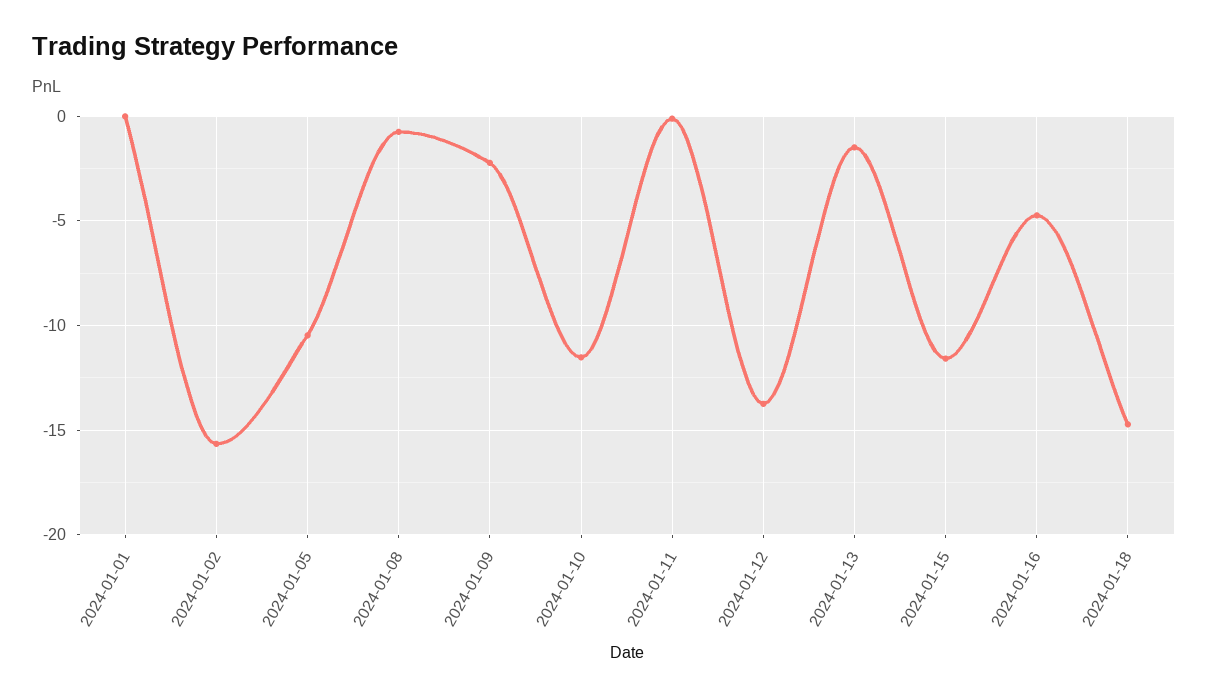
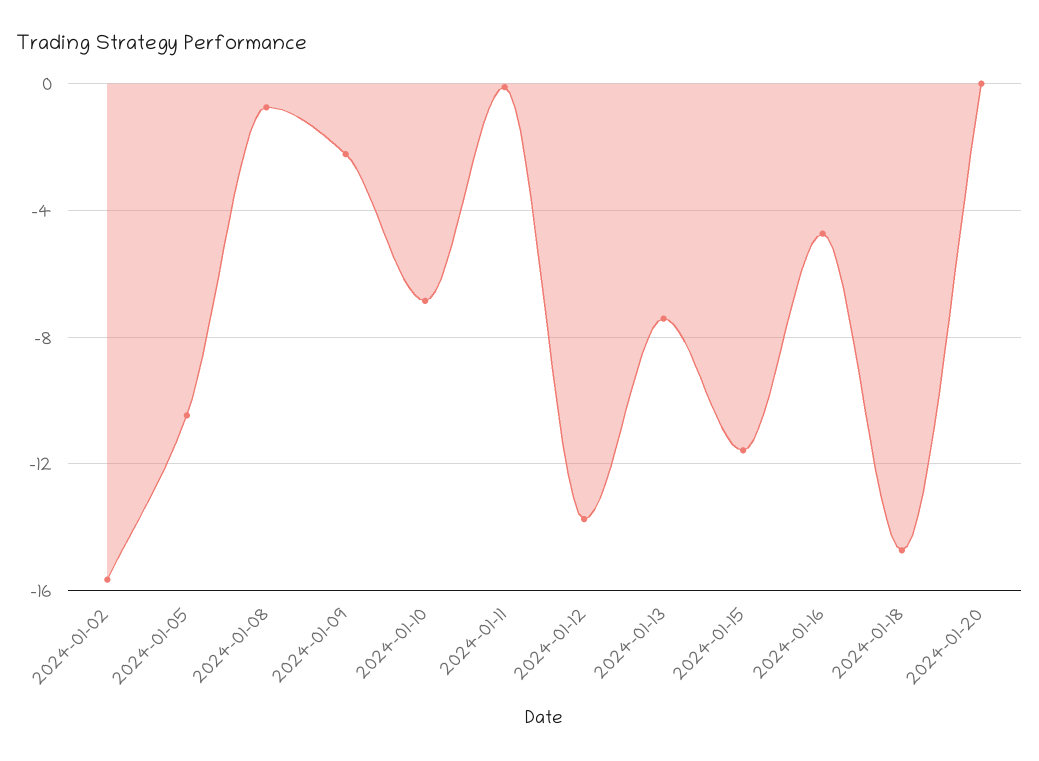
2024-01-01: 0 -> none
2024-01-10: -11.5 -> -7
2024-01-13: -1.5 -> -7.5
2024-01-20: none -> 0

